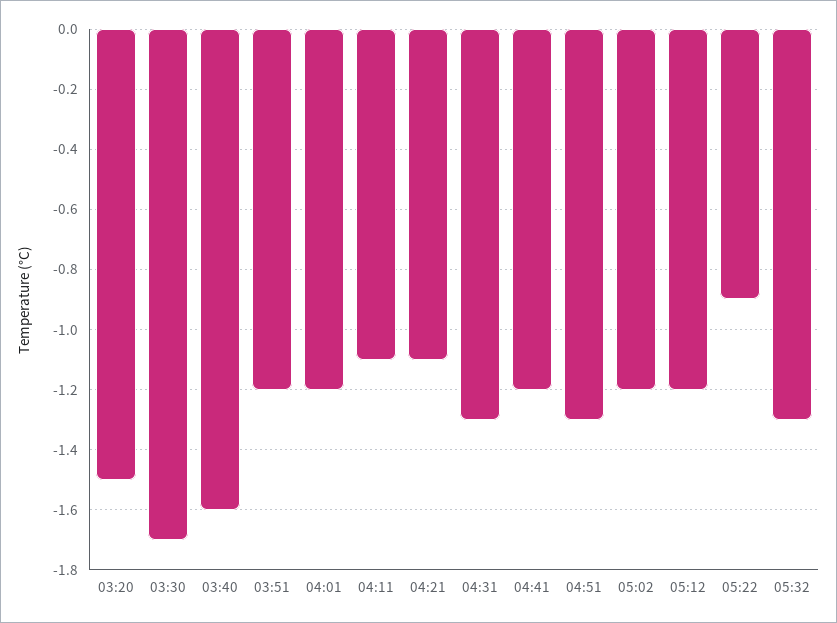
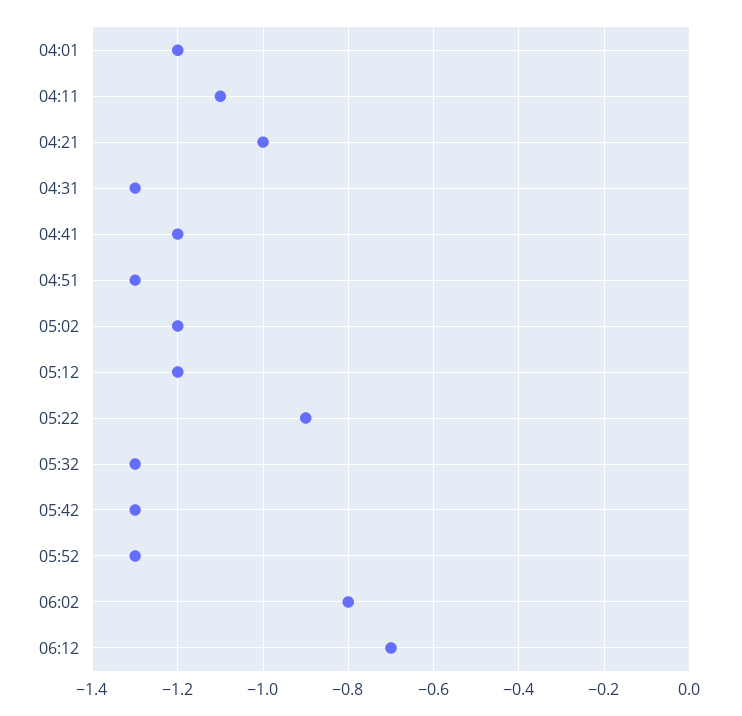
03:20: -1.5 -> none
03:30: -1.7 -> none
03:40: -1.6 -> none
03:51: -1.2 -> none
04:21: -1.1 -> -1
05:42: none -> -1.3
05:52: none -> -1.3
06:02: none -> -0.8
06:12: none -> -0.7

